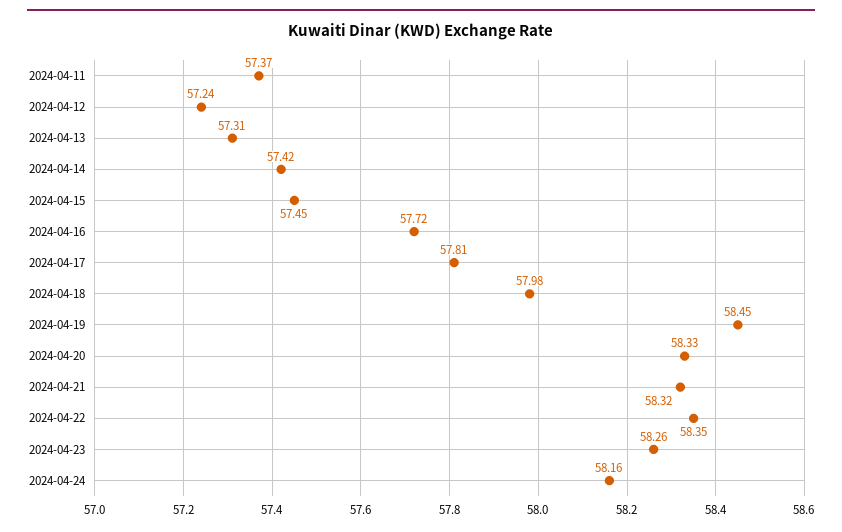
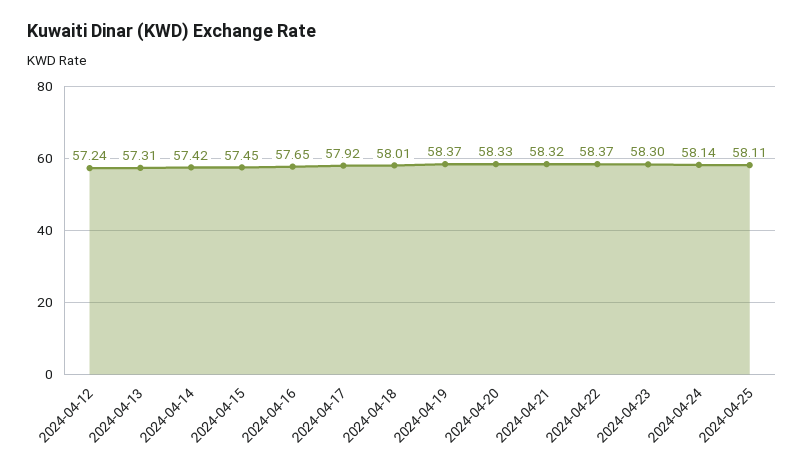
2024-04-11: 57.37 -> none
2024-04-16: 57.72 -> 57.65
2024-04-17: 57.81 -> 57.92
2024-04-18: 57.98 -> 58.01
2024-04-19: 58.45 -> 58.37
2024-04-22: 58.35 -> 58.37
2024-04-23: 58.26 -> 58.3
2024-04-24: 58.16 -> 58.14
2024-04-25: none -> 58.11

